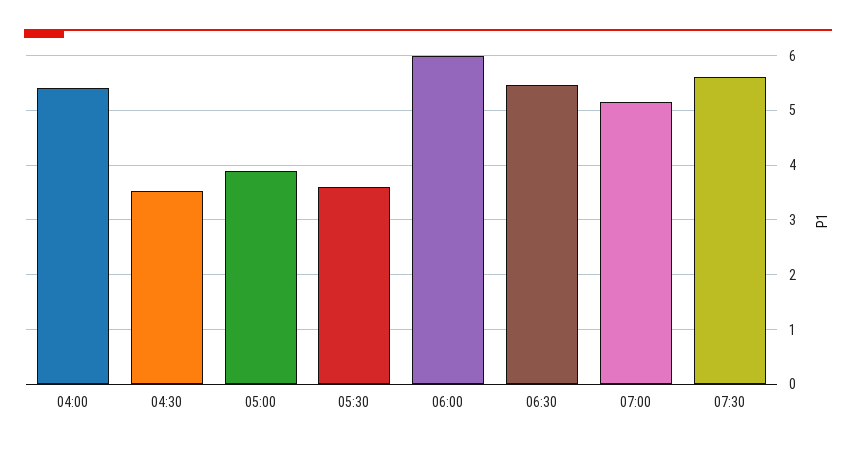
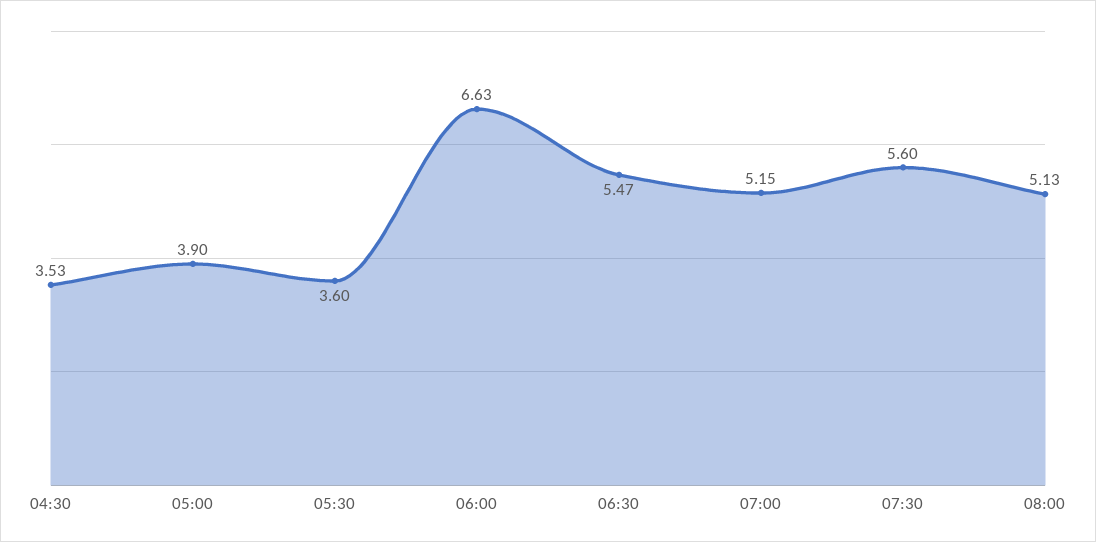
04:00: 5.4 -> none
06:00: 6 -> 6.63
08:00: none -> 5.13

